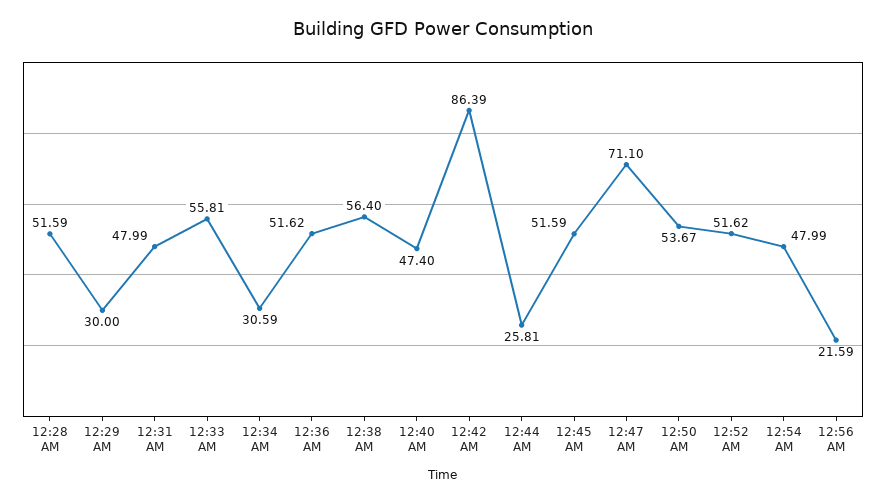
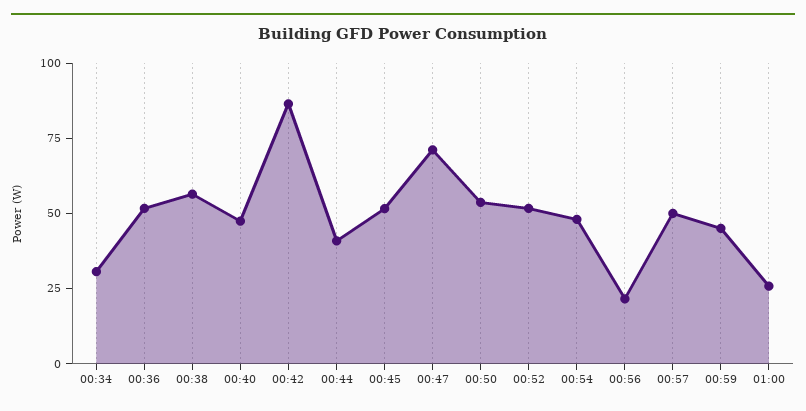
12:28 AM: 51.59 -> none
12:29 AM: 30 -> none
12:31 AM: 47.99 -> none
12:33 AM: 55.81 -> none
12:44 AM: 25.81 -> 40
00:57: none -> 50
00:59: none -> 45
01:00: none -> 25

